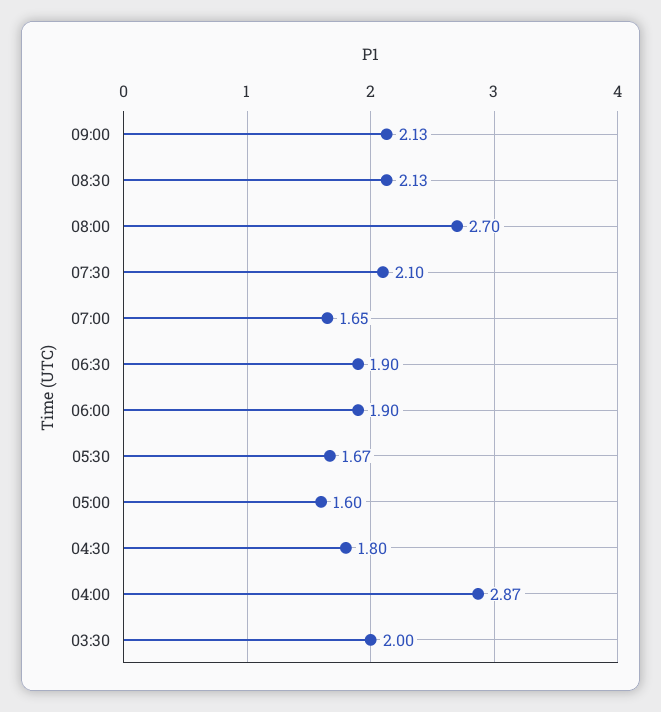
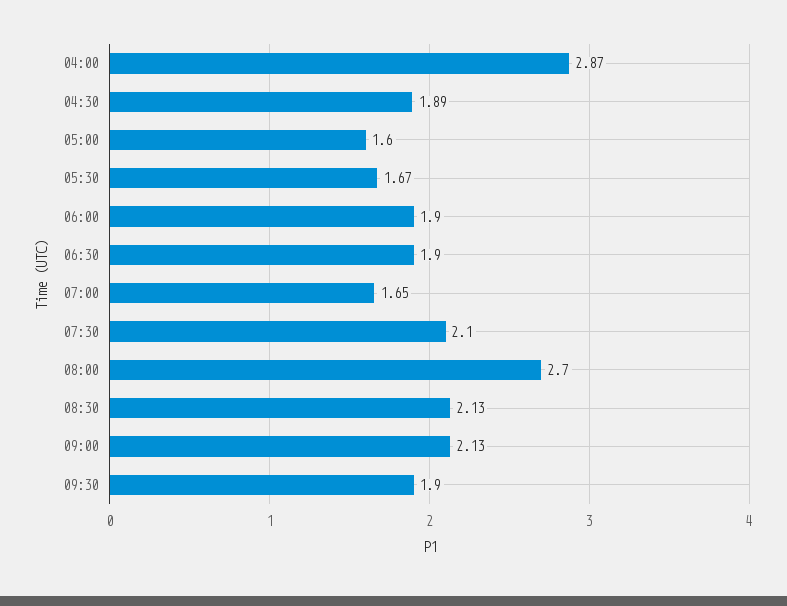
04:30: 1.8 -> 1.89
03:30: 2 -> none
09:30: none -> 1.9

